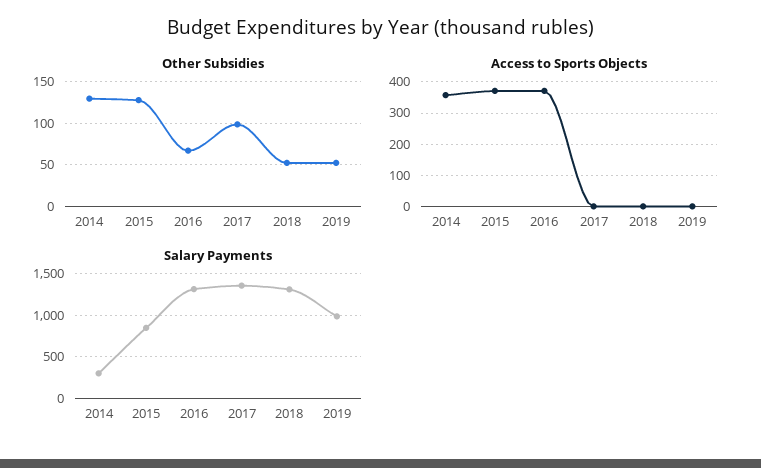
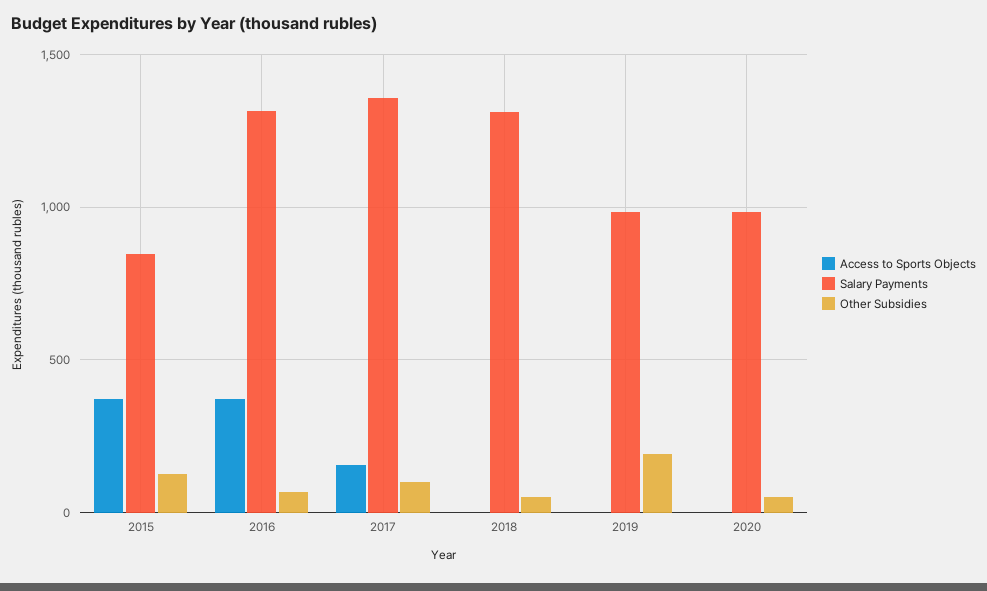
Other Subsidies, 2014: 130 -> none
Other Subsidies, 2019: 50 -> 200
Access to Sports Objects, 2014: 360 -> none
Access to Sports Objects, 2017: 0 -> 150
Salary Payments, 2014: 300 -> none
Access to Sports Objects, 2020: none -> 0
Salary Payments, 2020: none -> 1000
Other Subsidies, 2020: none -> 50

